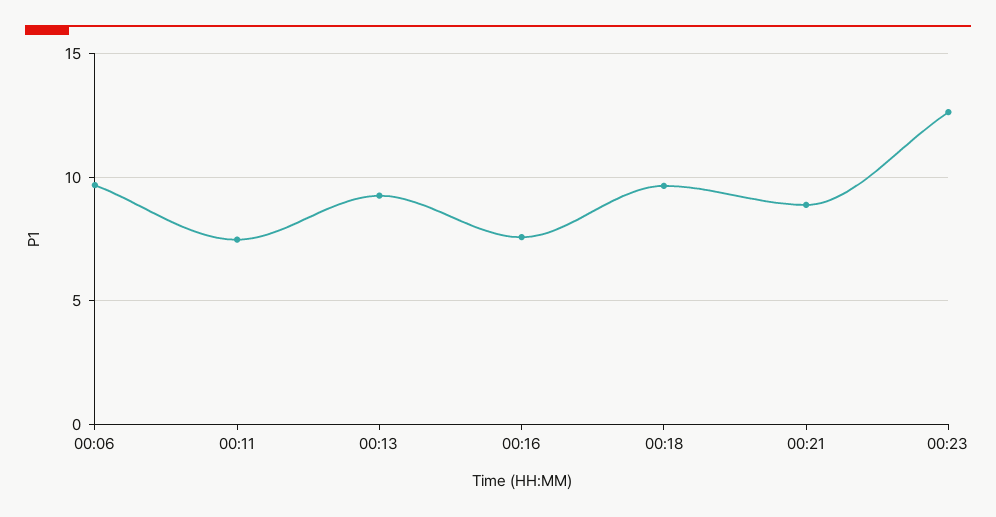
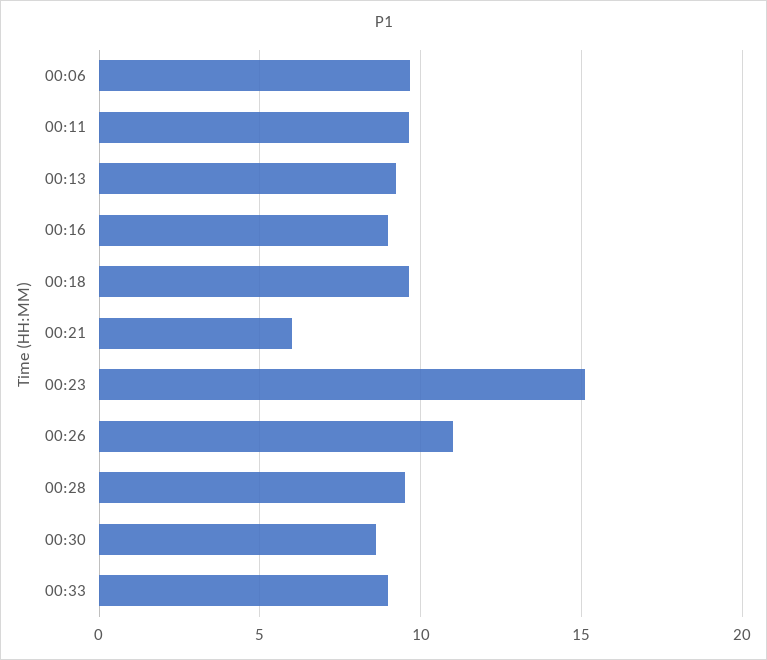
00:11: 7.5 -> 9.5
00:16: 7.5 -> 9
00:21: 9 -> 6
00:23: 12.5 -> 15
00:26: none -> 11
00:28: none -> 9.5
00:30: none -> 8.5
00:33: none -> 9

